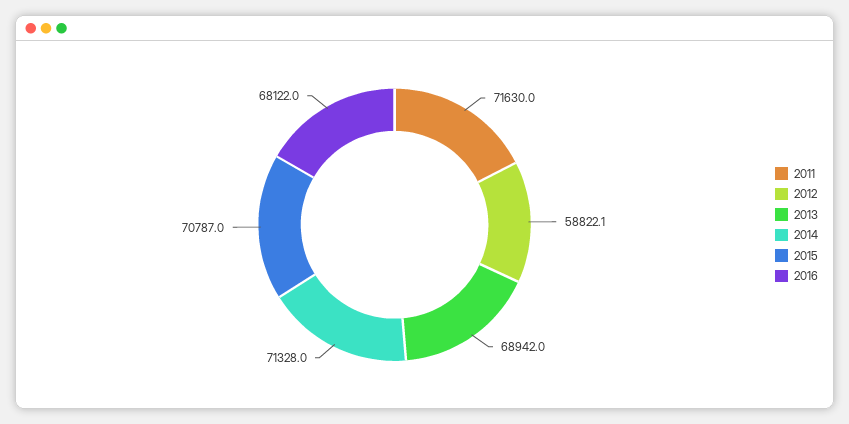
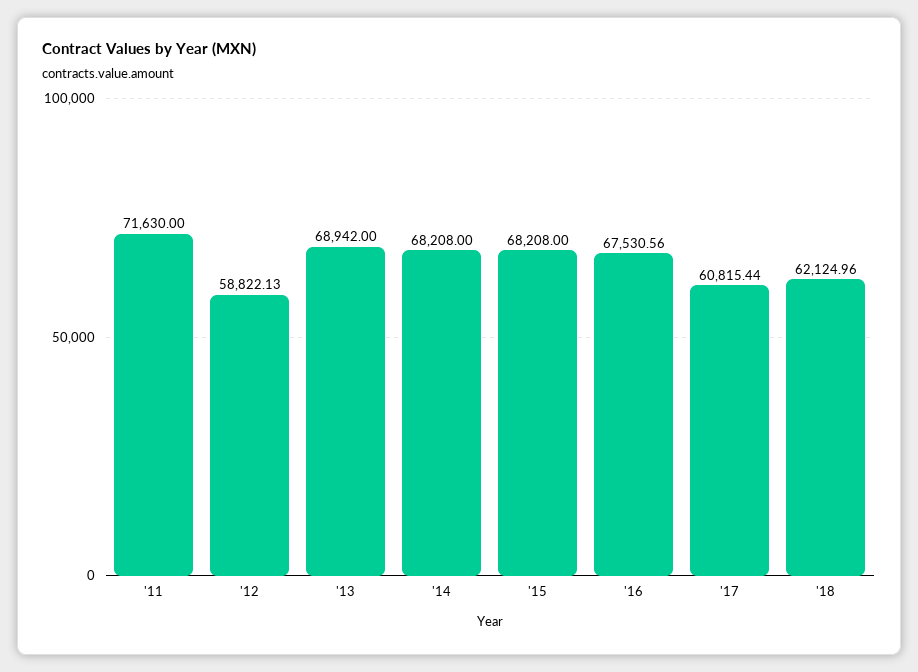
2014: 71328 -> 68208
2015: 70787 -> 68208
2016: 68122 -> 67530.56
'17: none -> 60815.44
'18: none -> 62124.96

